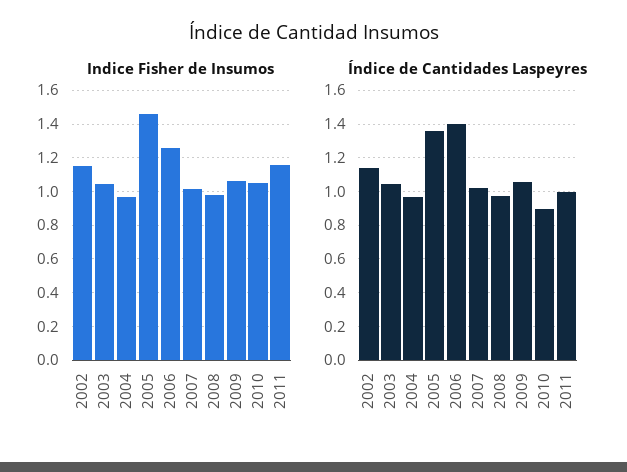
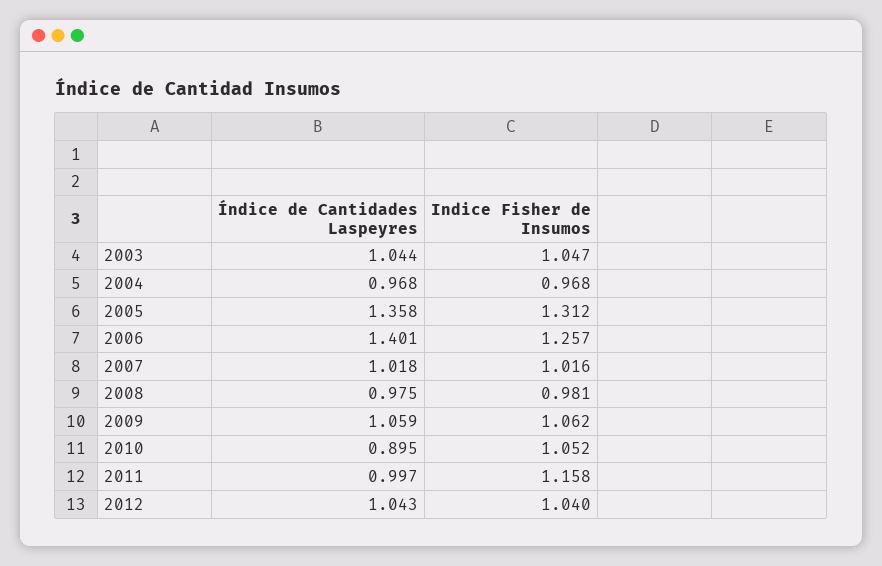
Indice Fisher de Insumos, 2002: 1.15 -> none
Indice Fisher de Insumos, 2005: 1.45 -> 1.312
Índice de Cantidades Laspeyres, 2002: 1.15 -> none
Índice de Cantidades Laspeyres, 2012: none -> 1.043
Indice Fisher de Insumos, 2012: none -> 1.04

